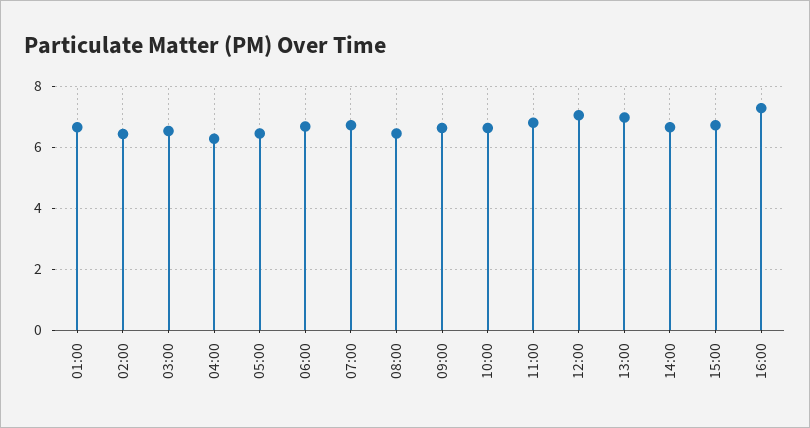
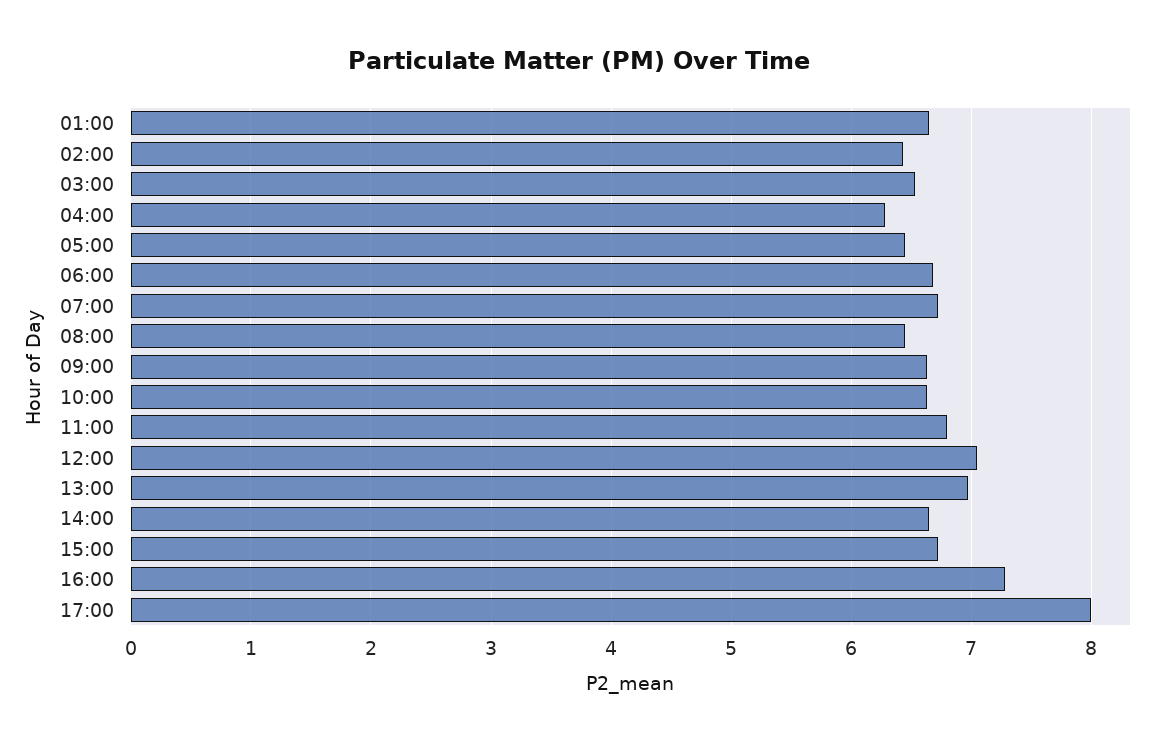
17:00: none -> 8

